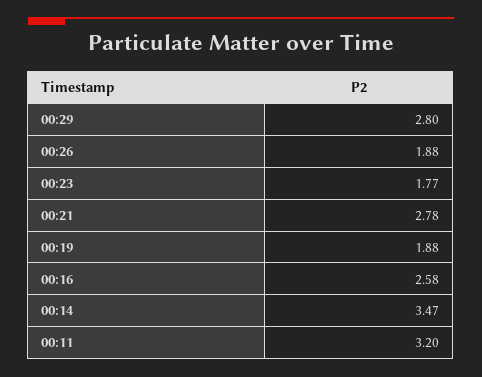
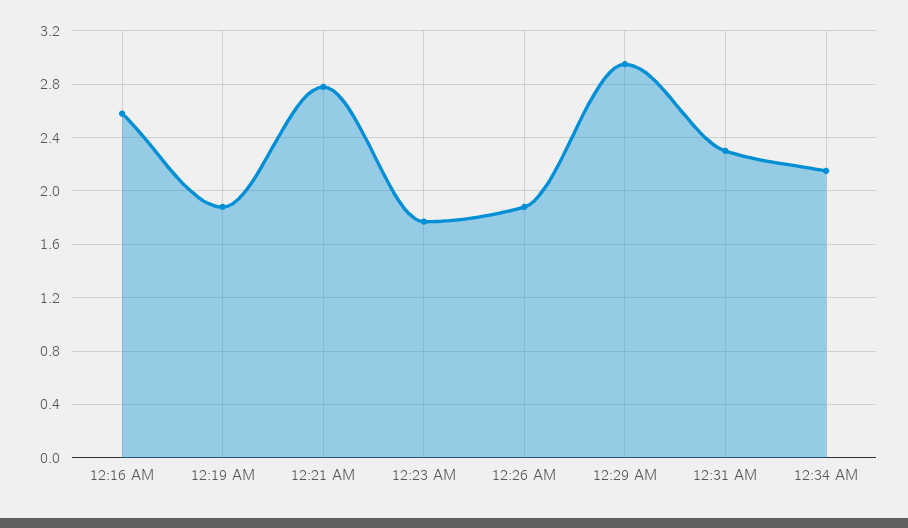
00:29: 2.8 -> 2.95
00:14: 3.47 -> none
00:11: 3.2 -> none
12:31 AM: none -> 2.3
12:34 AM: none -> 2.15

